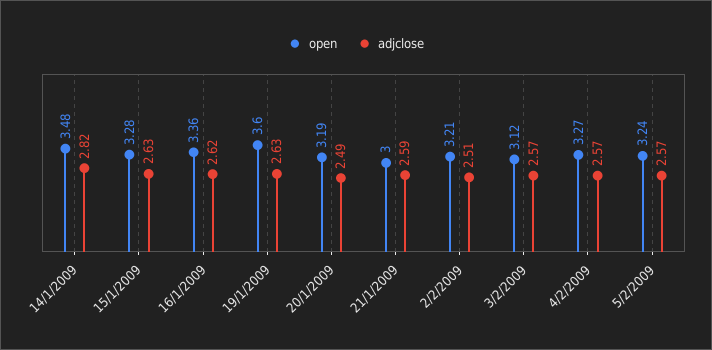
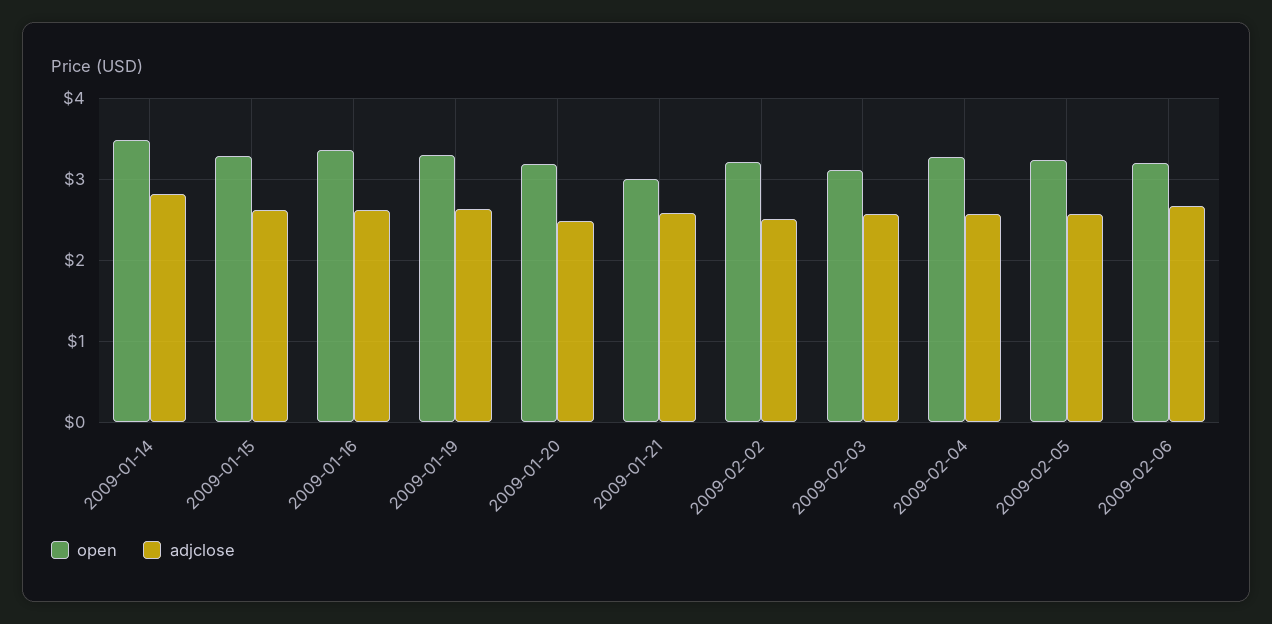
open, 19/1/2009: 3.6 -> 3.3
open, 2009-02-06: none -> 3.2
adjclose, 2009-02-06: none -> 2.7

